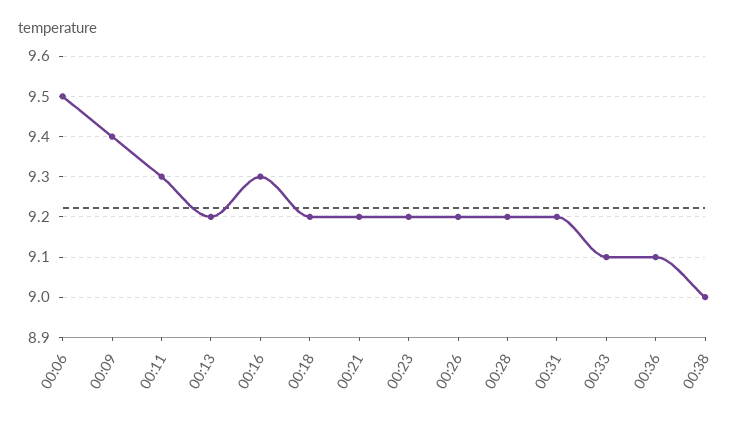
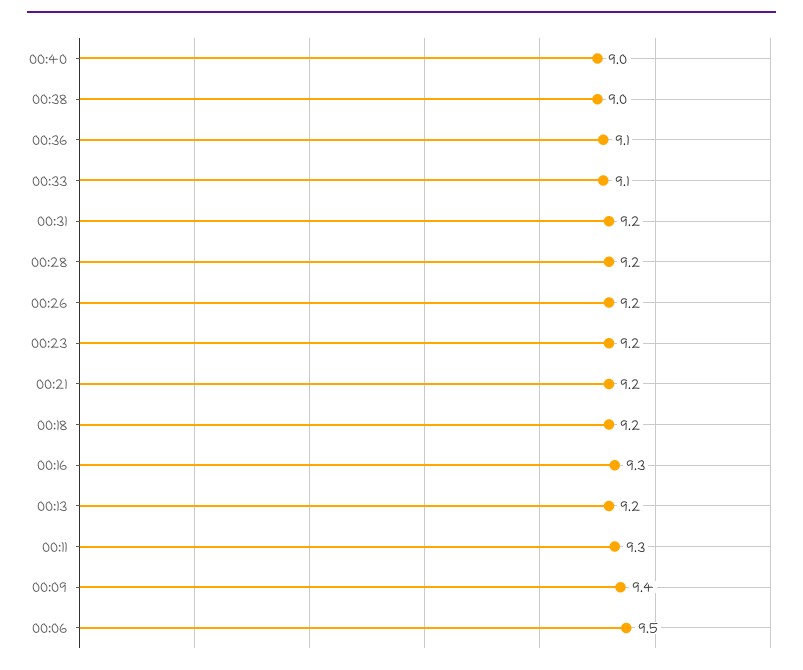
00:40: none -> 9

